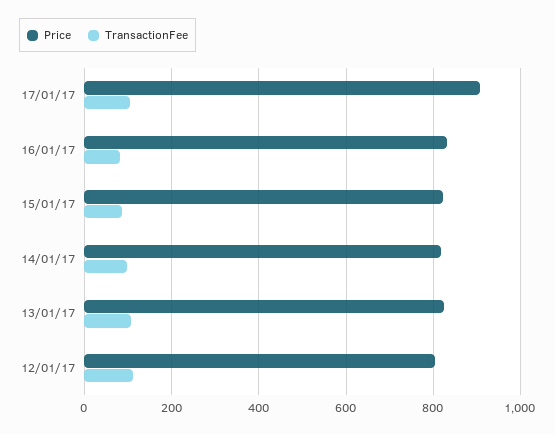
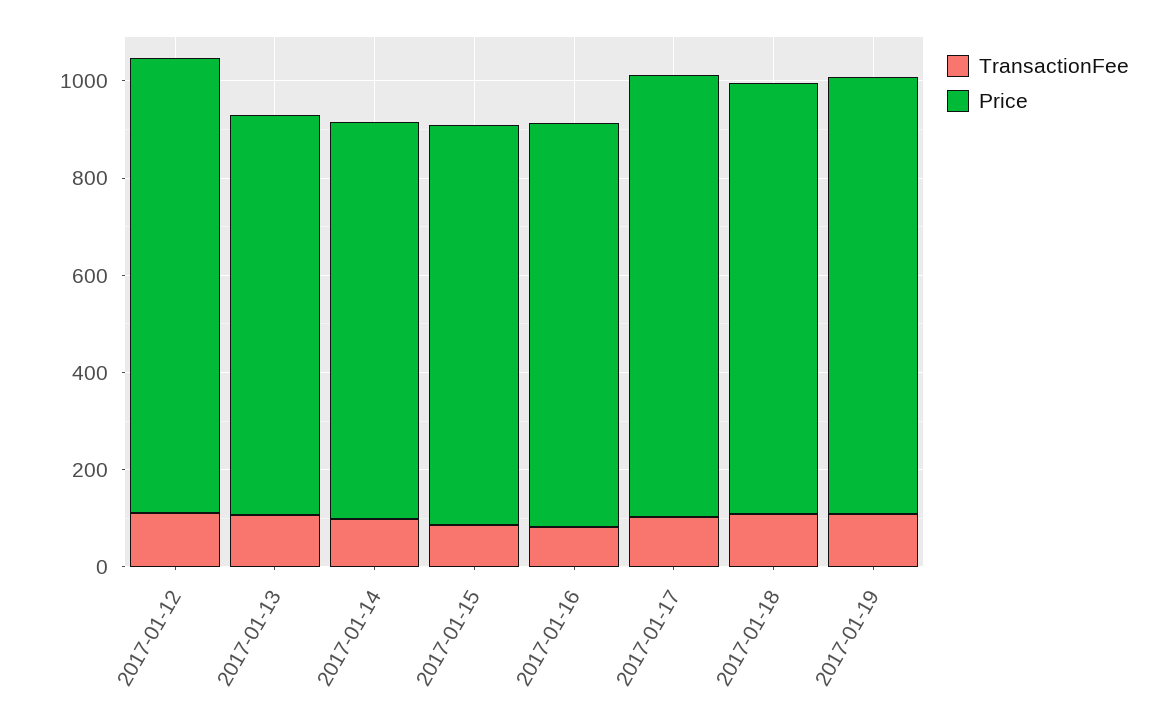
Price, 12/01/17: 800 -> 950
TransactionFee, 2017-01-18: none -> 100
Price, 2017-01-18: none -> 900
TransactionFee, 2017-01-19: none -> 100
Price, 2017-01-19: none -> 900

